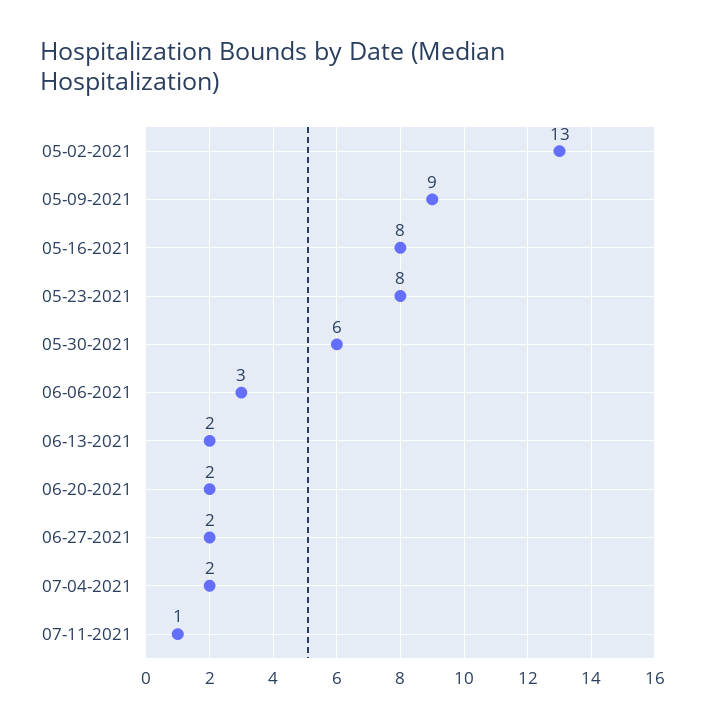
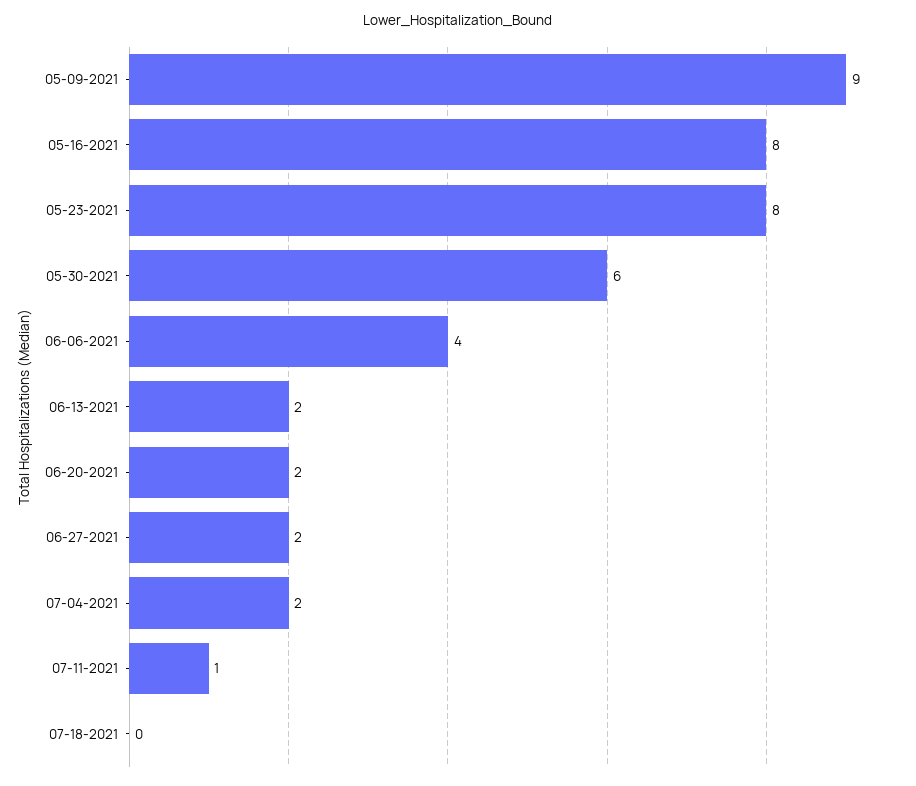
05-02-2021: 13 -> none
06-06-2021: 3 -> 4
07-18-2021: none -> 0

